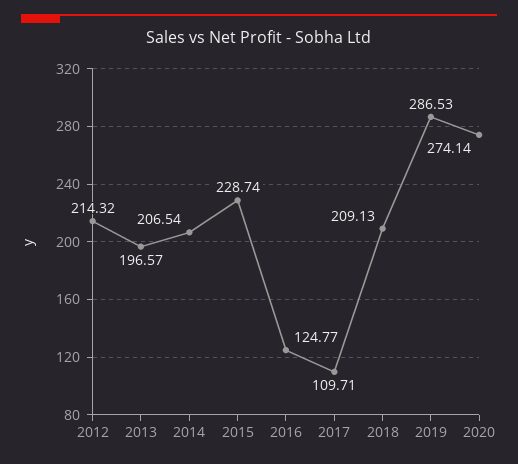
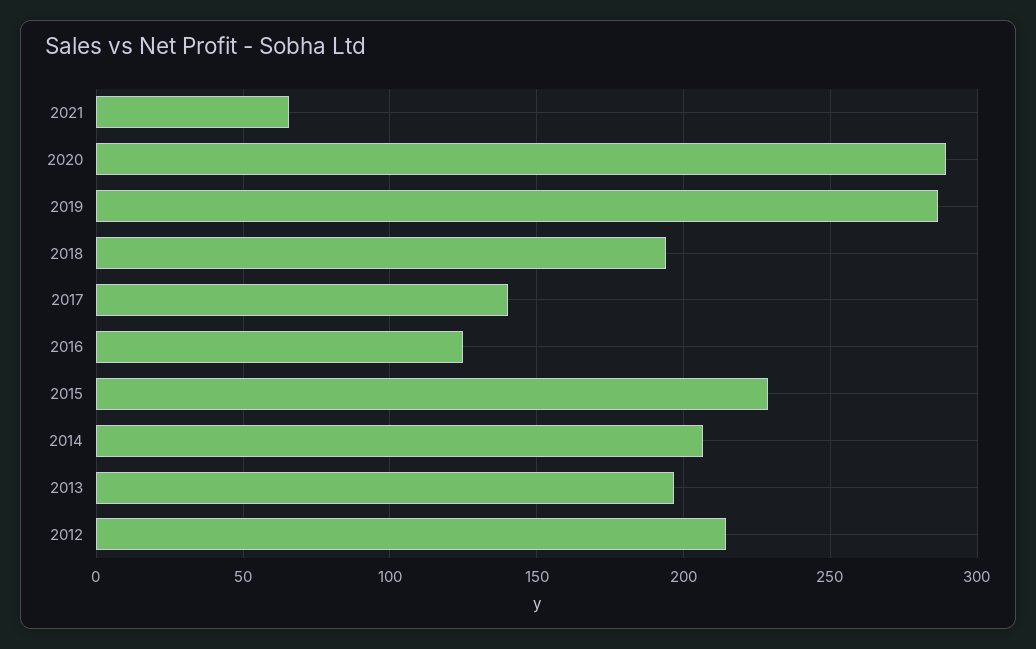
2017: 109.71 -> 140
2018: 209.13 -> 195
2020: 274.14 -> 290
2021: none -> 65

